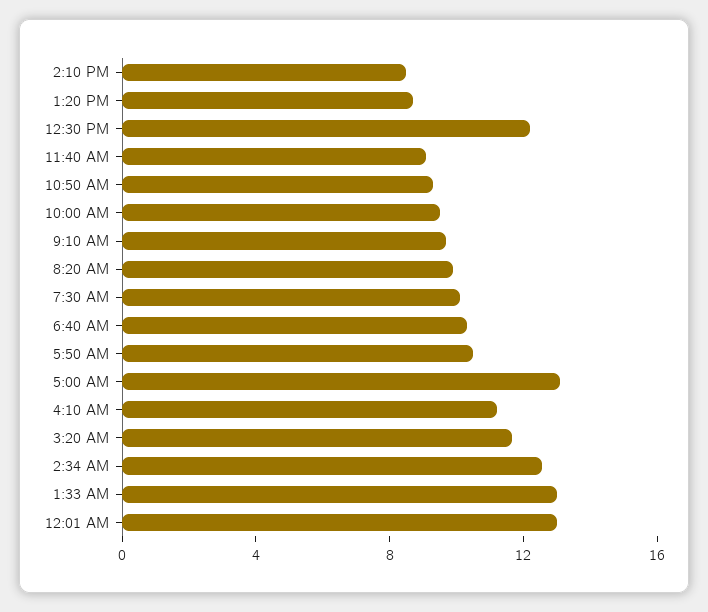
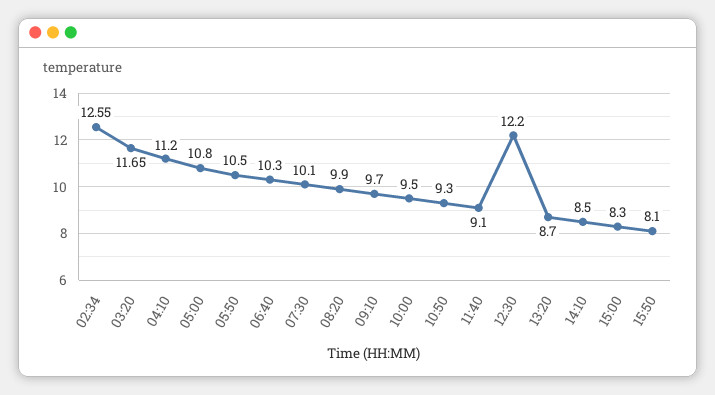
5:00 AM: 13 -> 10.8
1:33 AM: 13 -> none
12:01 AM: 13 -> none
15:00: none -> 8.3
15:50: none -> 8.1

